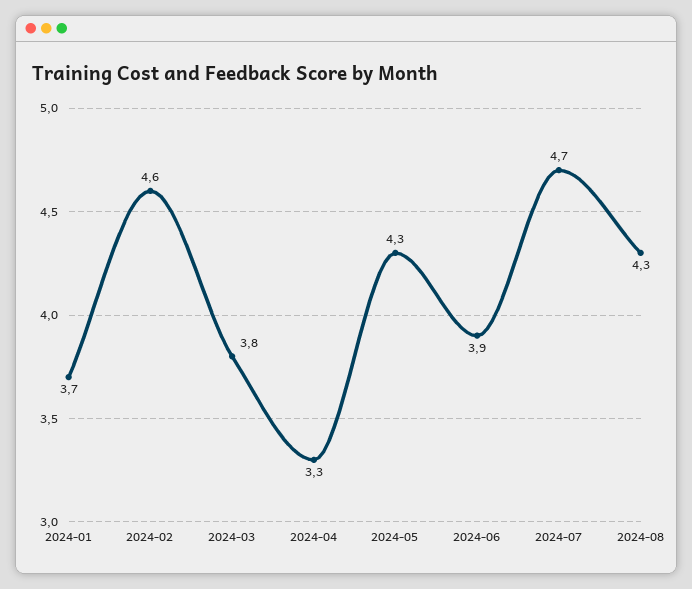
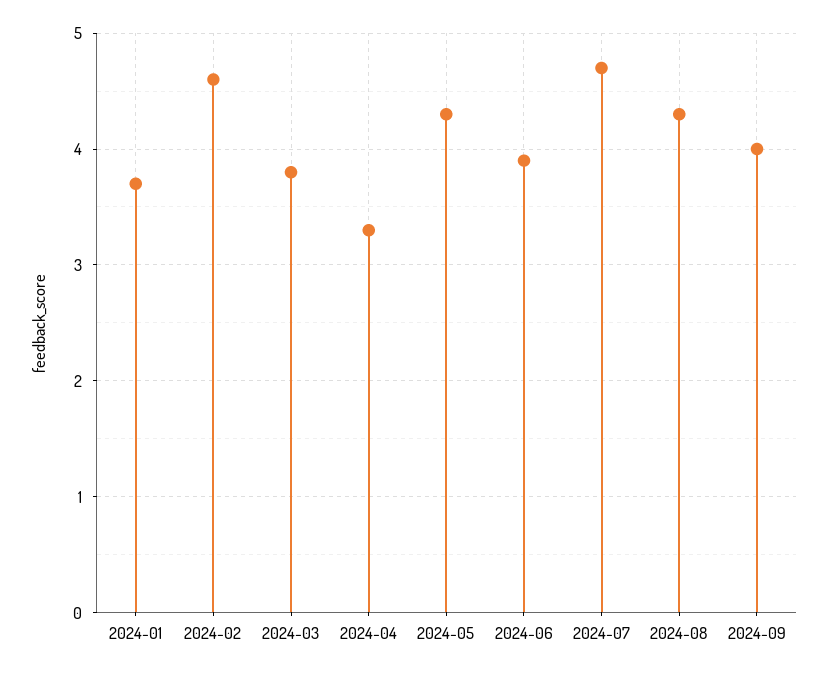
2024-09: none -> 4

